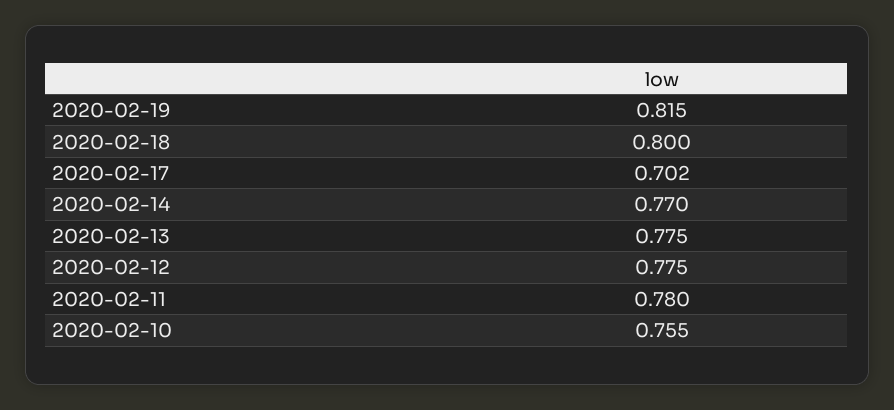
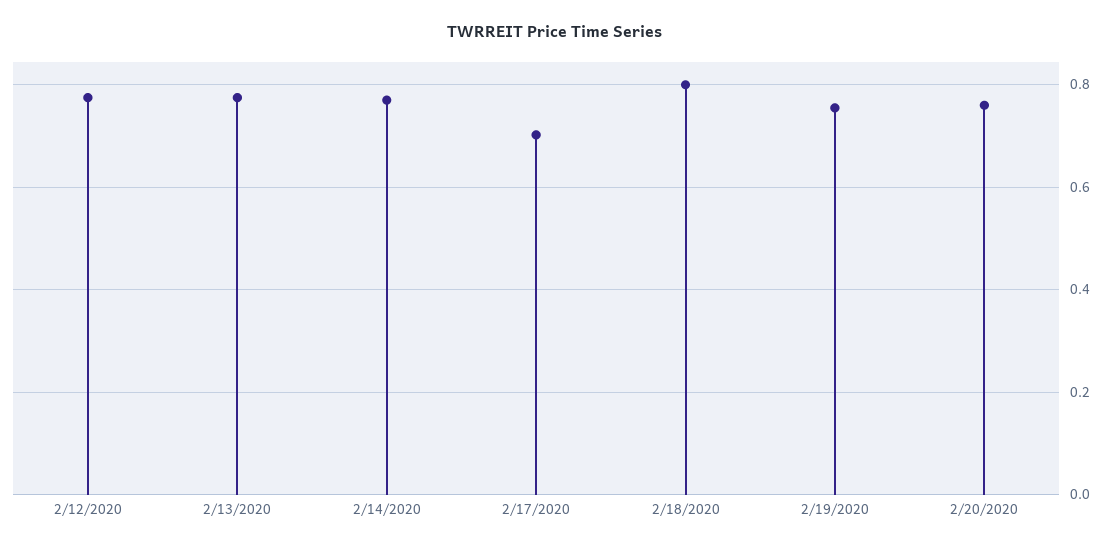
2020-02-19: 0.815 -> 0.76
2020-02-11: 0.78 -> none
2020-02-10: 0.755 -> none
2/20/2020: none -> 0.76

